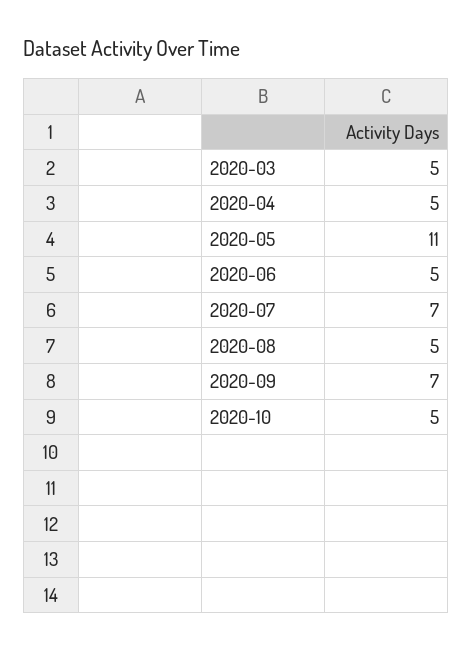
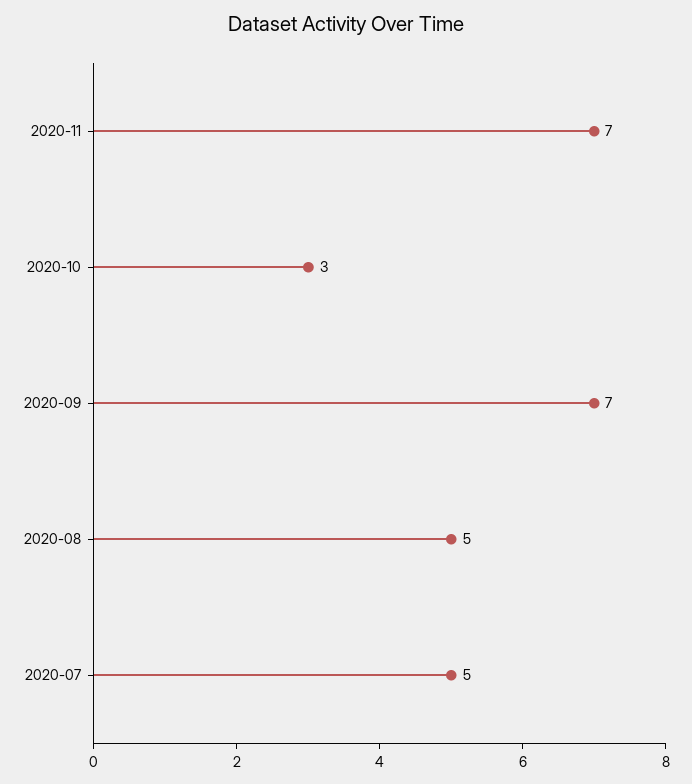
2020-03: 5 -> none
2020-04: 5 -> none
2020-05: 11 -> none
2020-06: 5 -> none
2020-07: 7 -> 5
2020-10: 5 -> 3
2020-11: none -> 7

